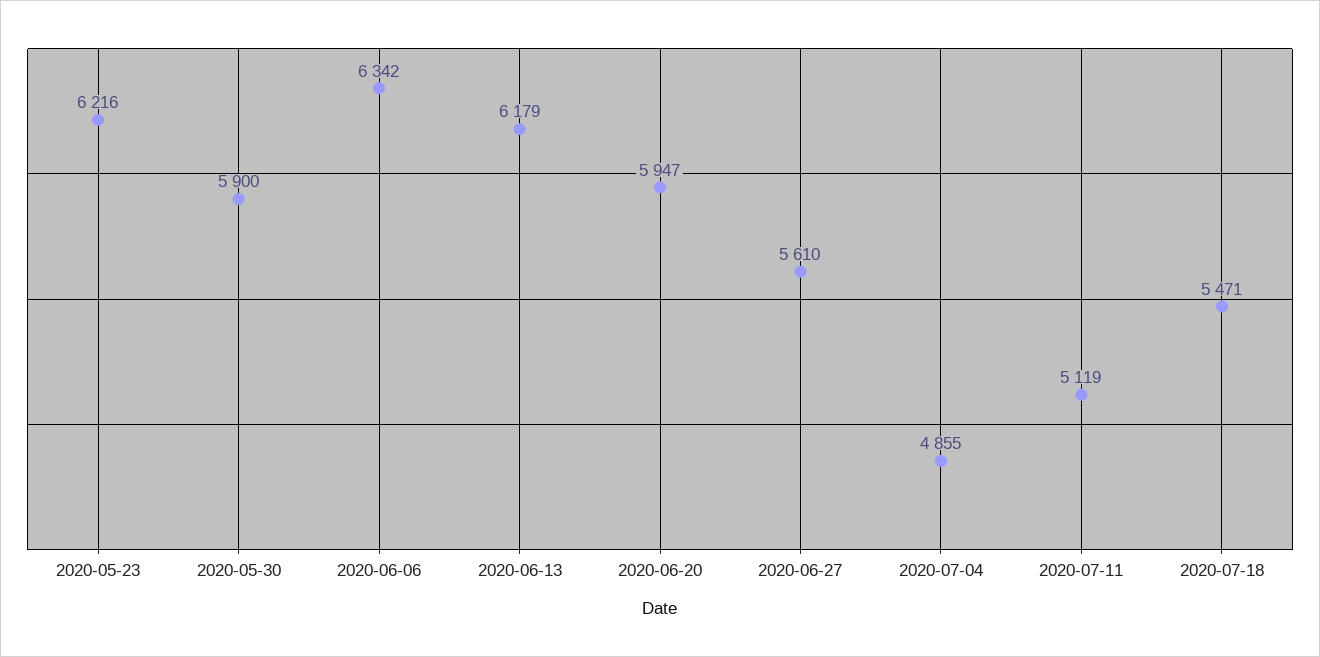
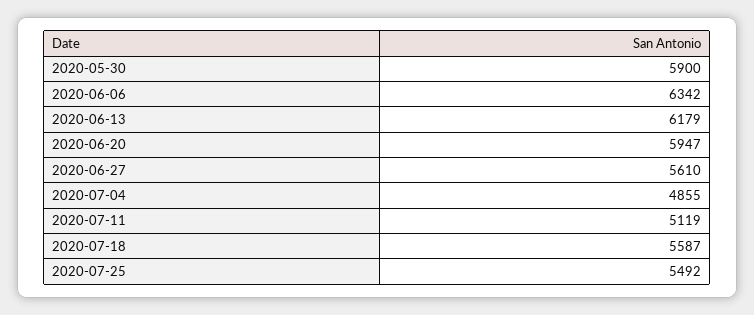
2020-05-23: 6216 -> none
2020-07-18: 5471 -> 5587
2020-07-25: none -> 5492

